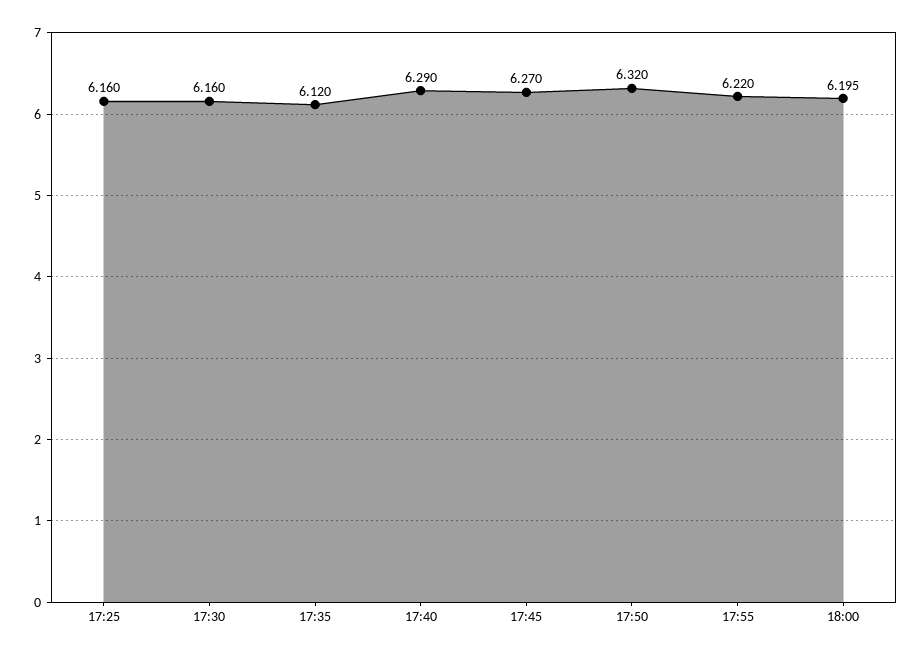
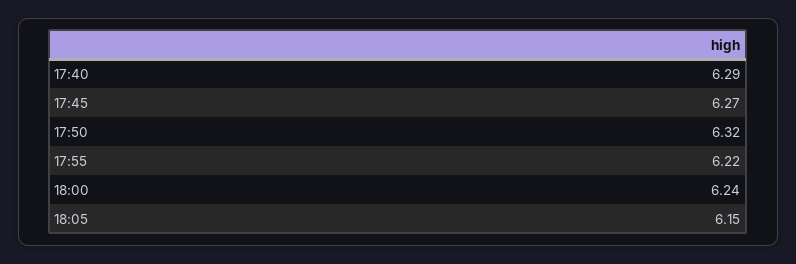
17:25: 6.16 -> none
17:30: 6.16 -> none
17:35: 6.12 -> none
18:00: 6.195 -> 6.24
18:05: none -> 6.15

